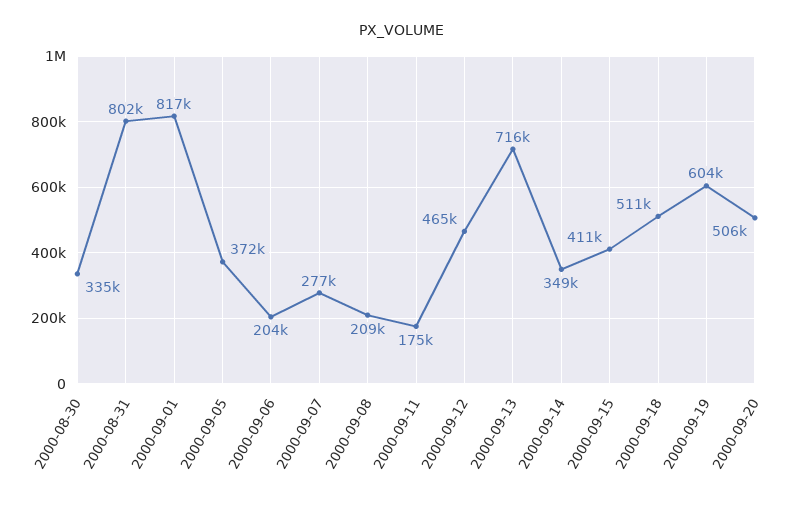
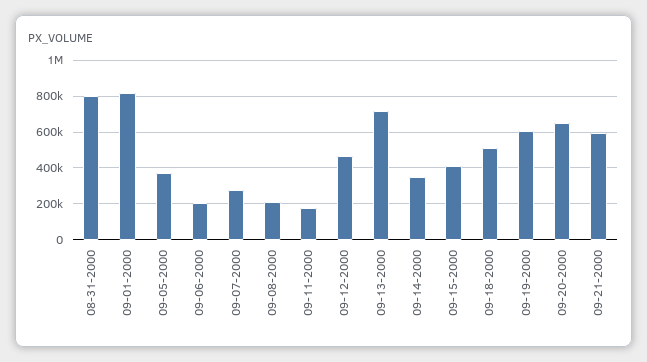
2000-08-30: 335000 -> none
2000-09-20: 506000 -> 650000
09-21-2000: none -> 600000

